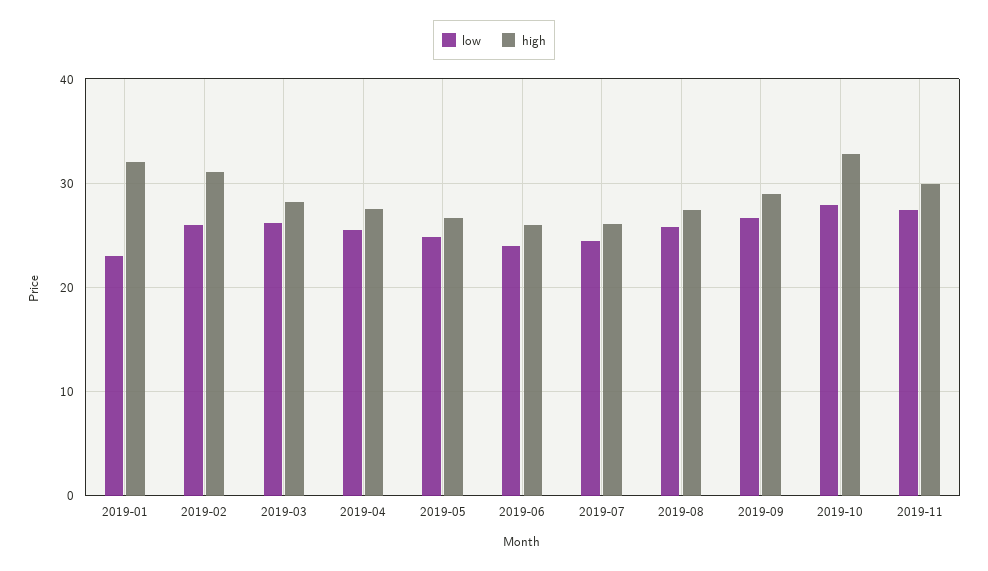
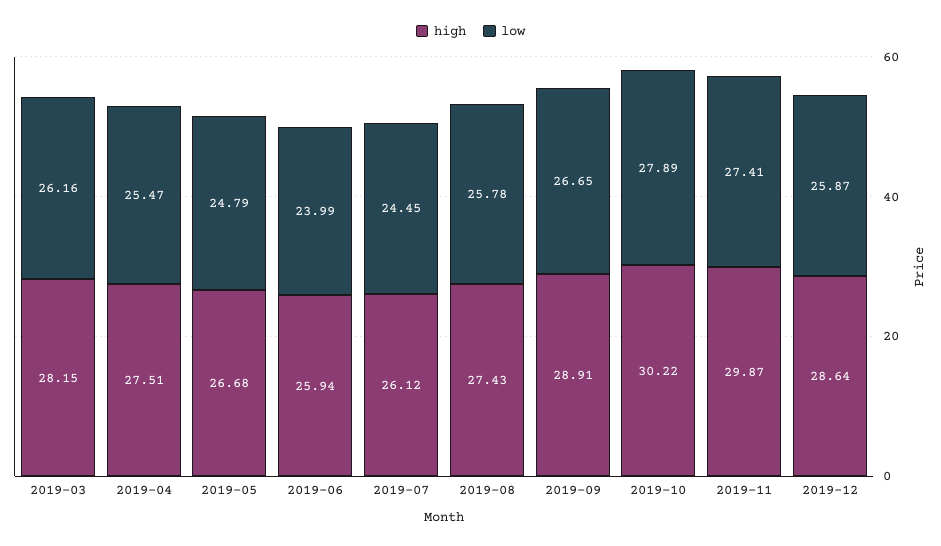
low, 2019-01: 23 -> none
high, 2019-01: 32 -> none
low, 2019-02: 26 -> none
high, 2019-02: 31 -> none
high, 2019-10: 33 -> 30.22
high, 2019-12: none -> 28.64
low, 2019-12: none -> 25.87

